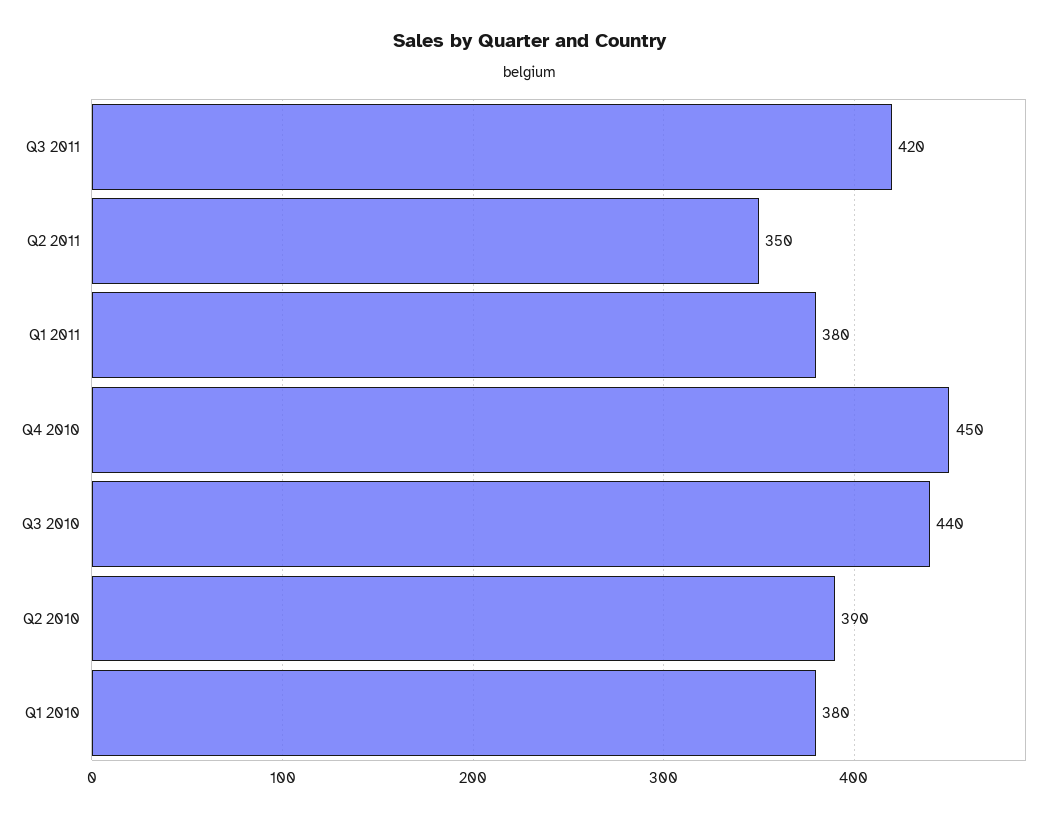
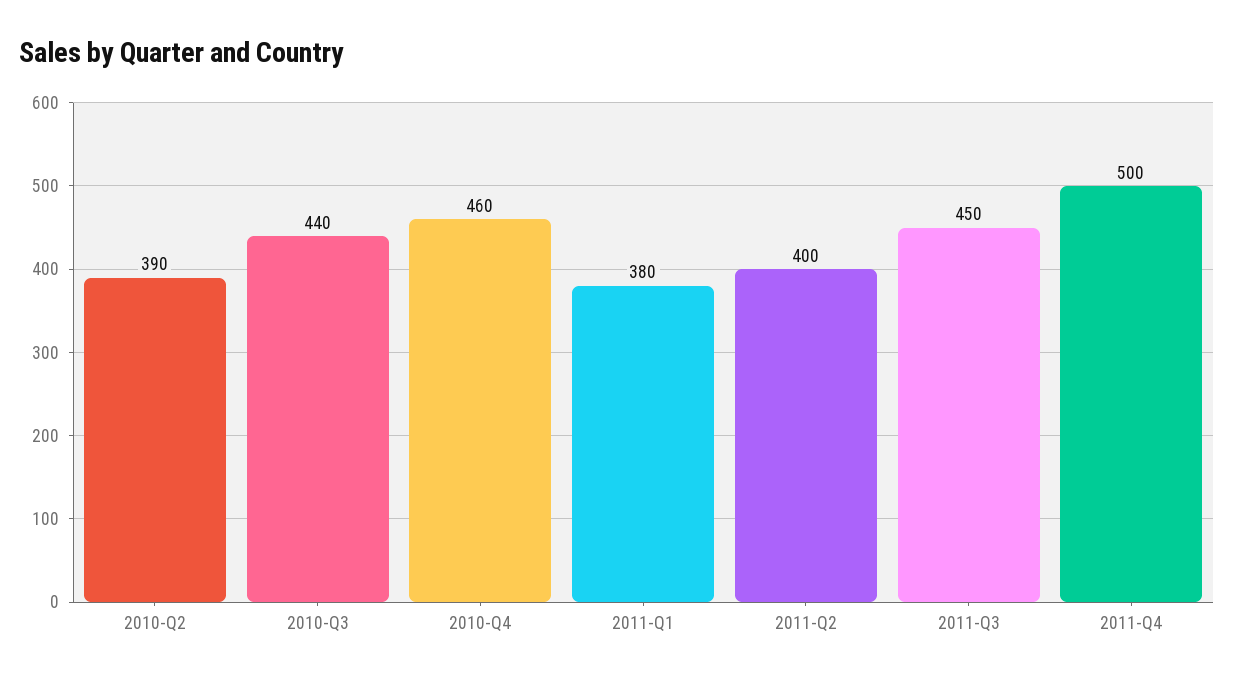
Q3 2011: 420 -> 450
Q2 2011: 350 -> 400
Q4 2010: 450 -> 460
Q1 2010: 380 -> none
2011-Q4: none -> 500

